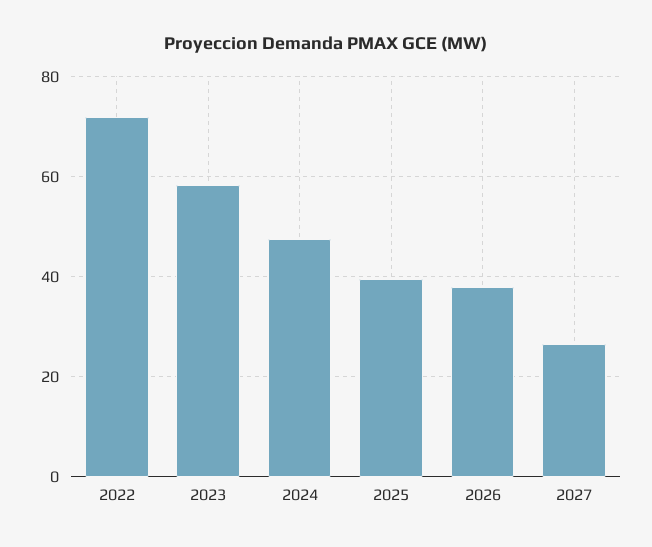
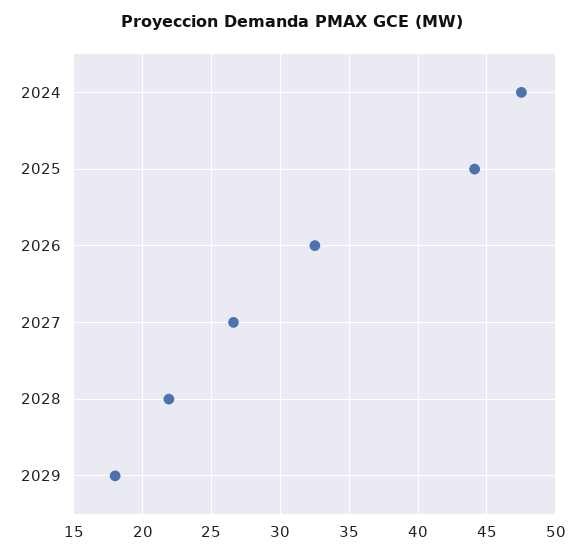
2022: 72 -> none
2023: 58 -> none
2025: 40 -> 44
2026: 38 -> 32.5
2028: none -> 22
2029: none -> 18

